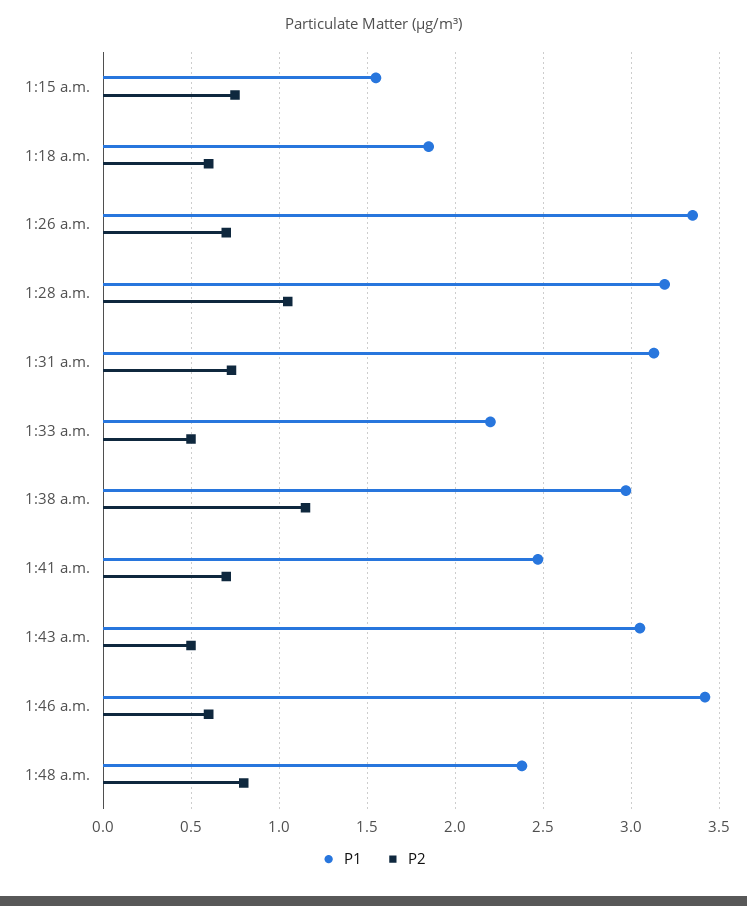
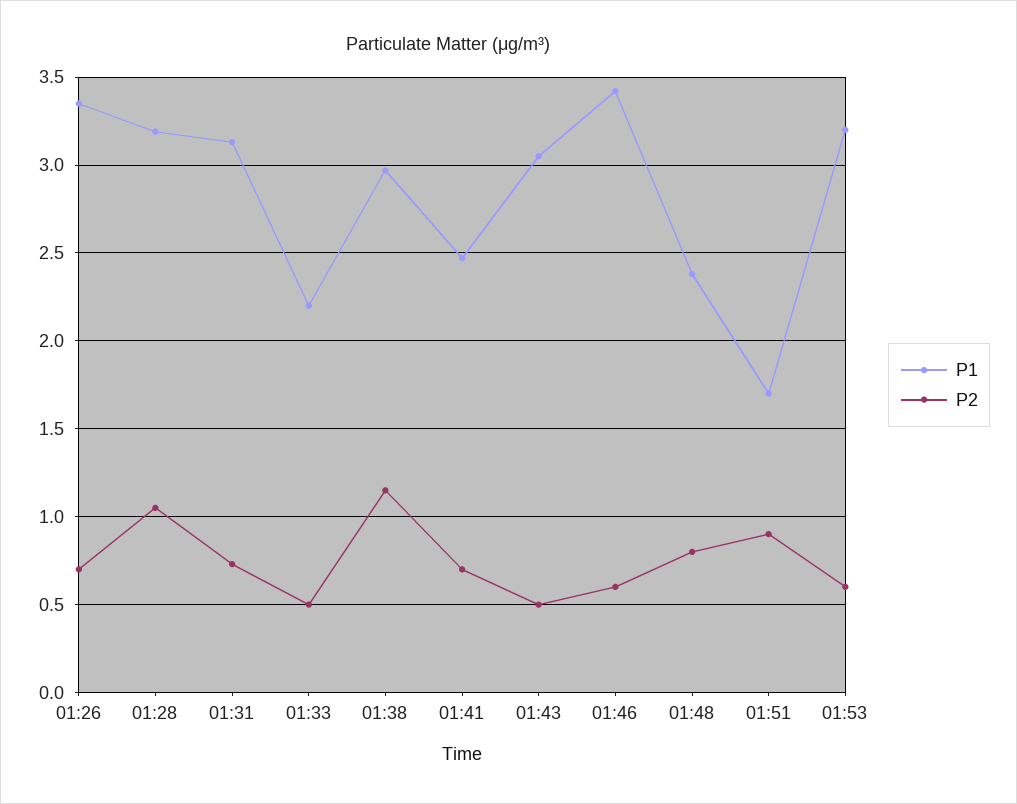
P1, 1:15 a.m.: 1.55 -> none
P2, 1:15 a.m.: 0.75 -> none
P1, 1:18 a.m.: 1.85 -> none
P2, 1:18 a.m.: 0.6 -> none
P1, 01:51: none -> 1.7
P2, 01:51: none -> 0.9
P1, 01:53: none -> 3.2
P2, 01:53: none -> 0.6

